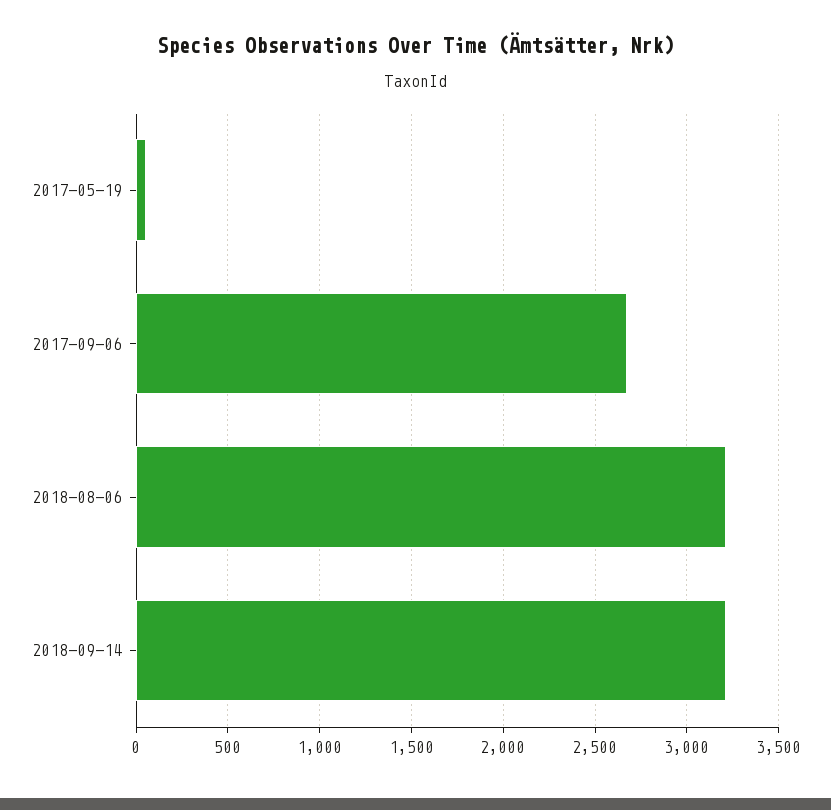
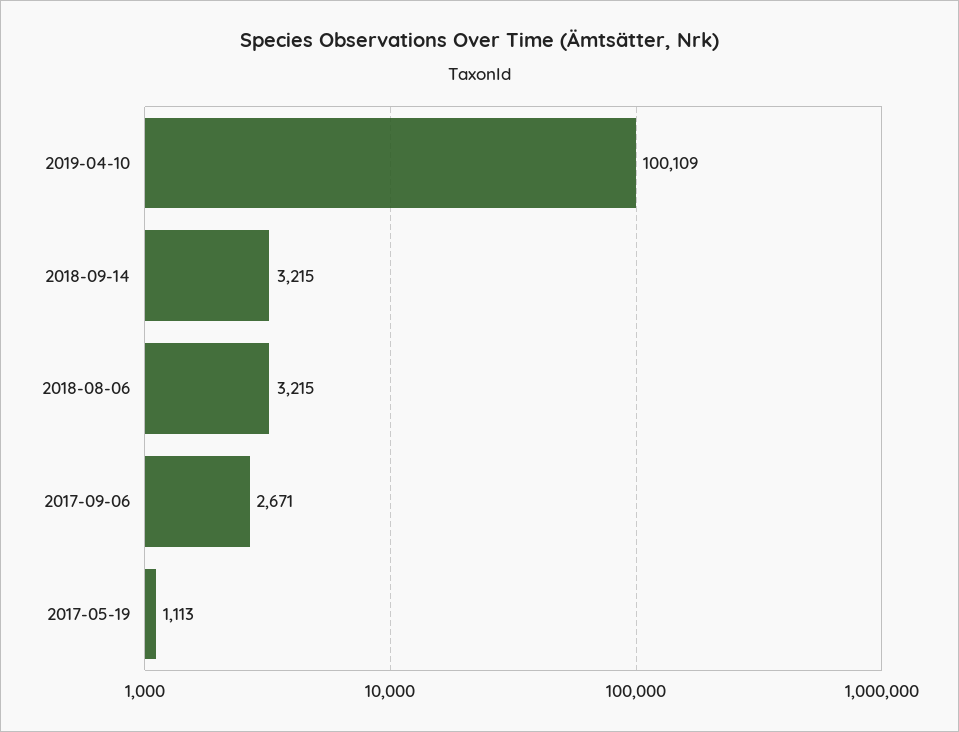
2017-05-19: 50 -> 1113
2019-04-10: none -> 100109

